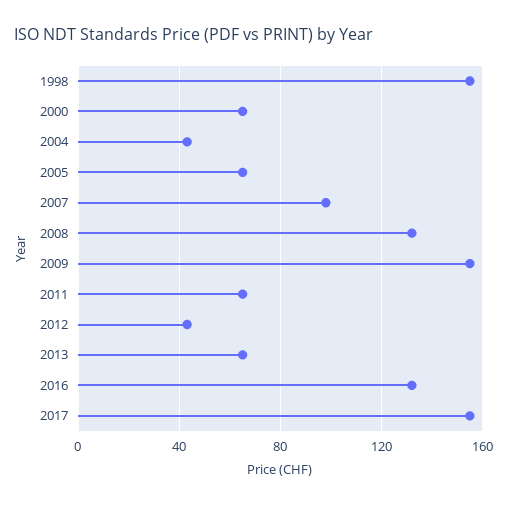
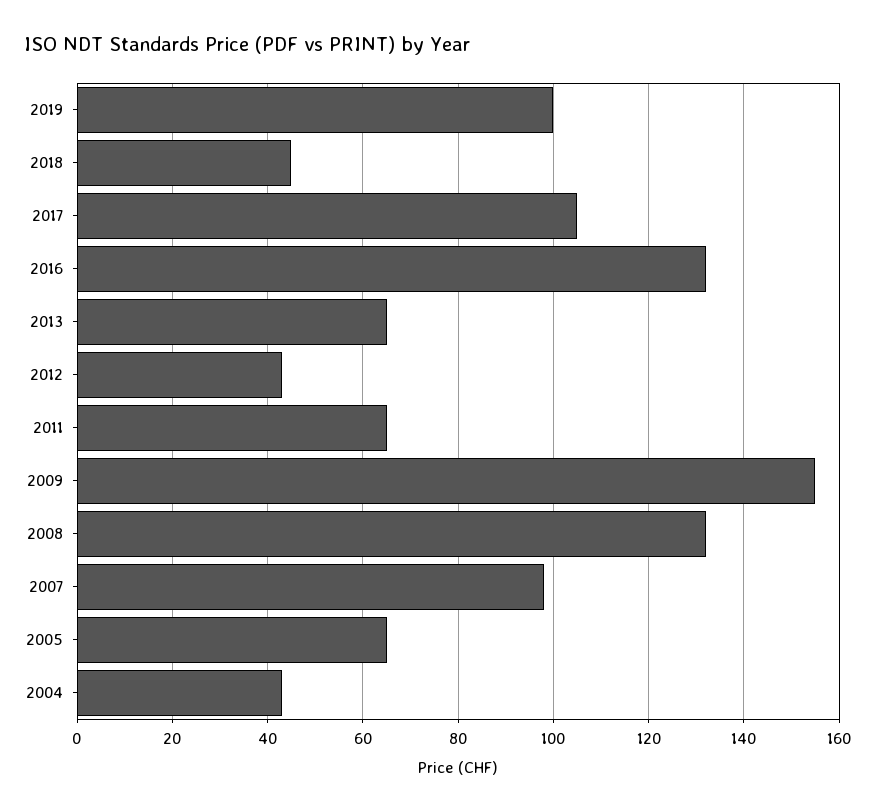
1998: 155 -> none
2000: 65 -> none
2017: 155 -> 105
2019: none -> 100
2018: none -> 45

